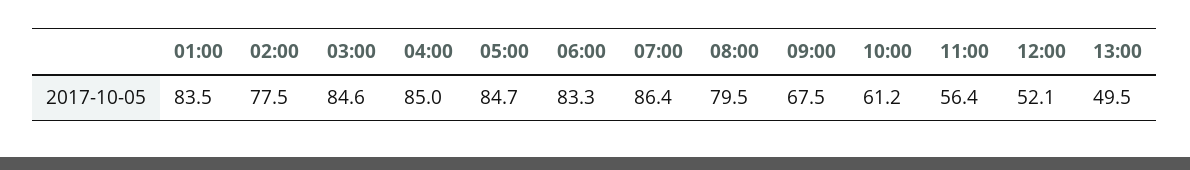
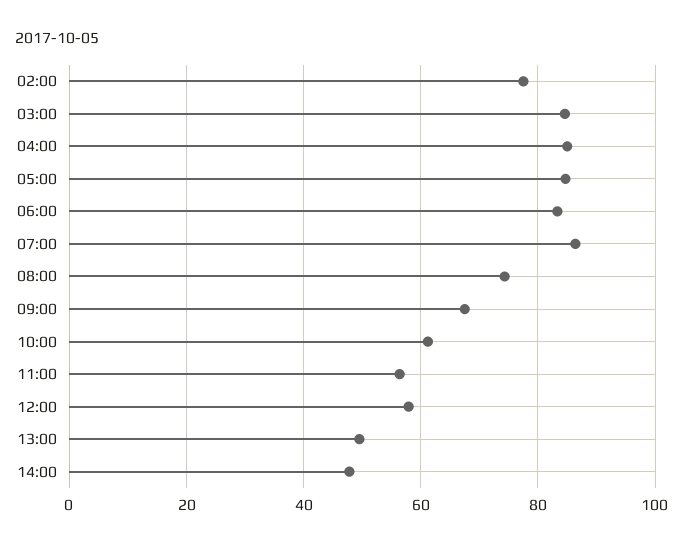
01:00: 83.5 -> none
08:00: 79.5 -> 74
12:00: 52.1 -> 58
14:00: none -> 48

